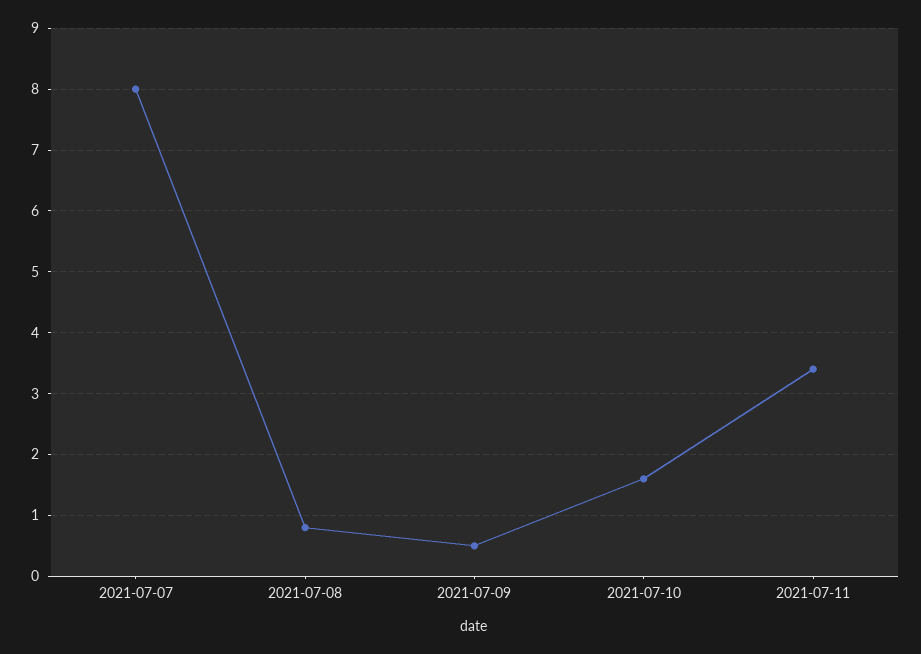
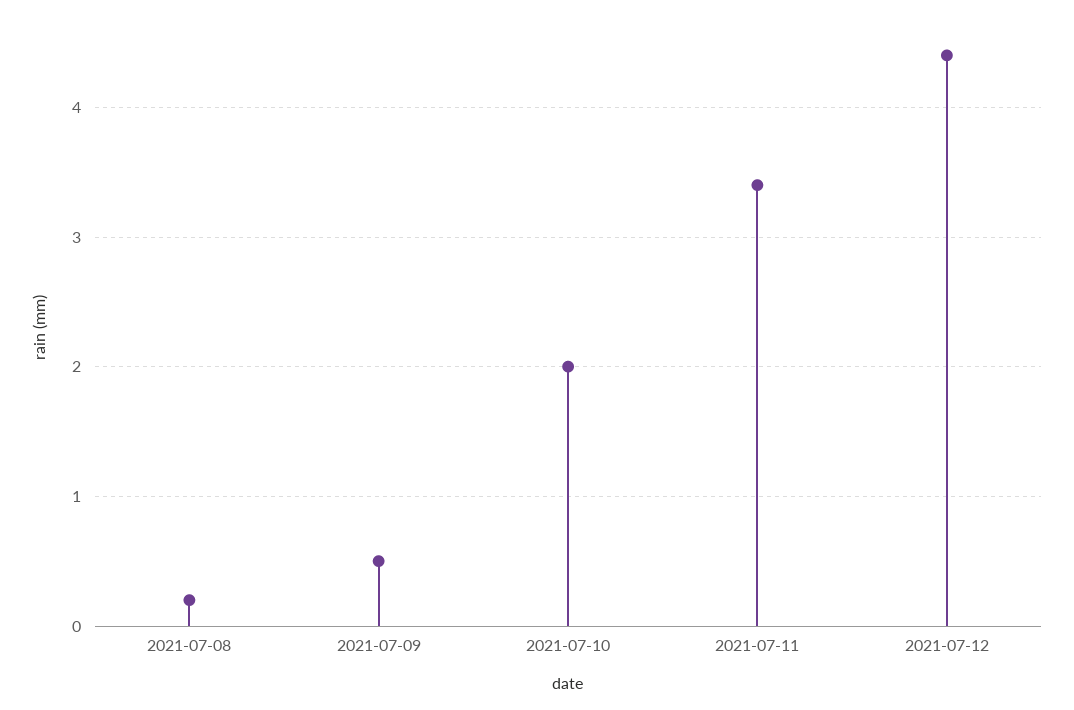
2021-07-07: 8 -> none
2021-07-08: 0.8 -> 0.2
2021-07-10: 1.6 -> 2
2021-07-12: none -> 4.4

